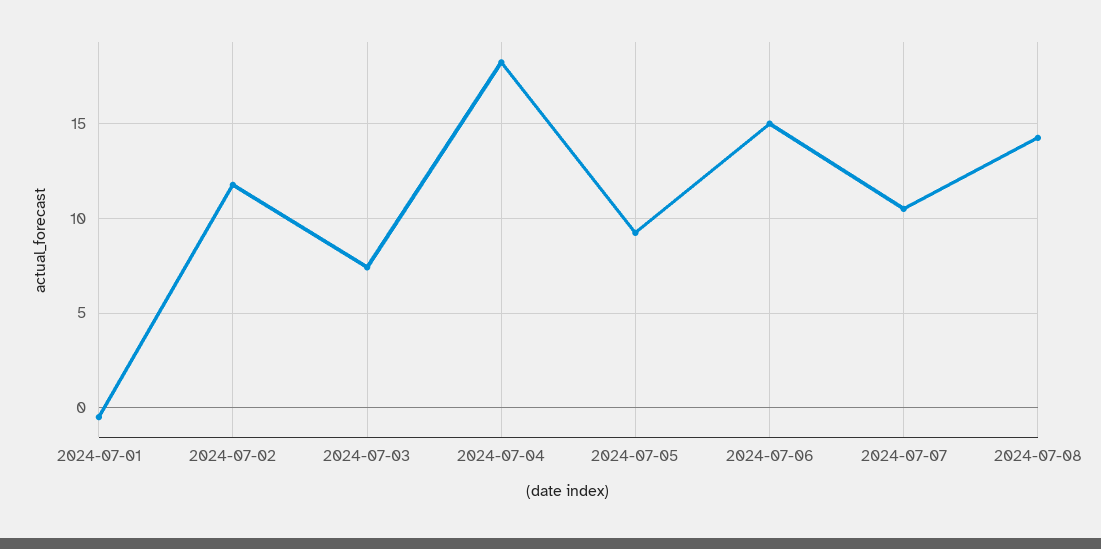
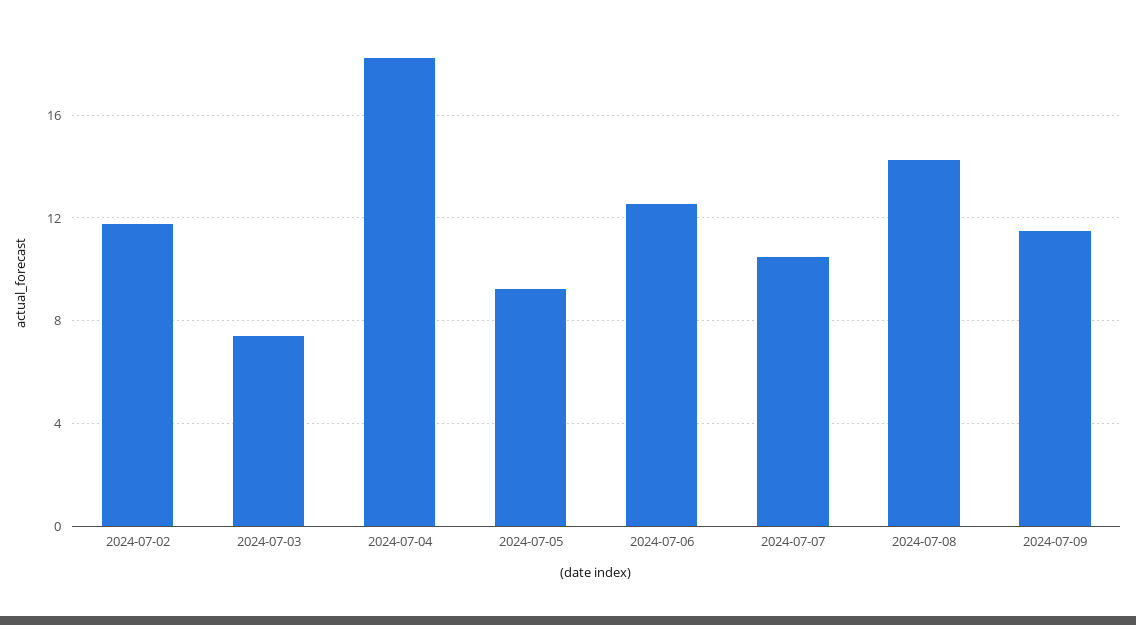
2024-07-01: -0.5 -> none
2024-07-06: 15 -> 12.5
2024-07-09: none -> 11.5

